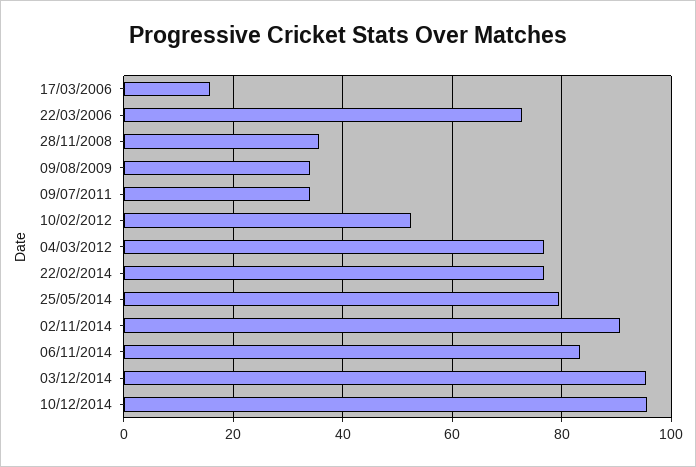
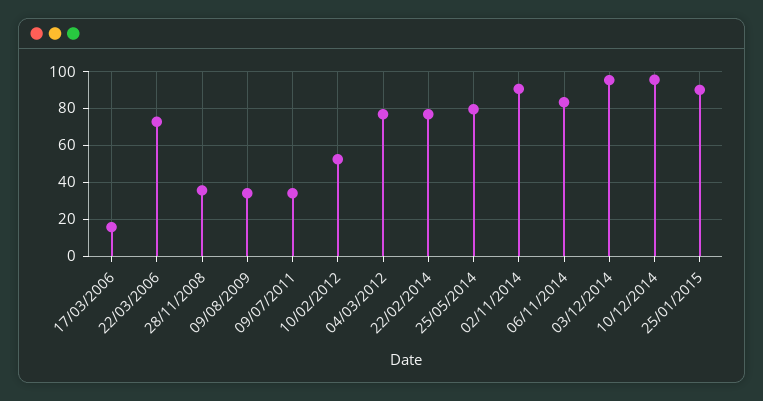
25/01/2015: none -> 90

